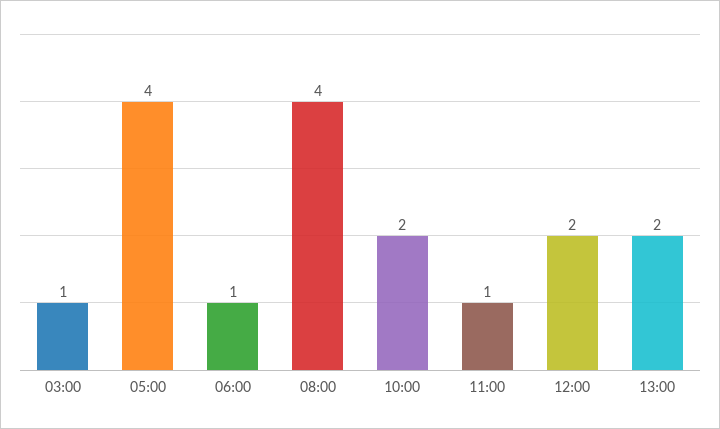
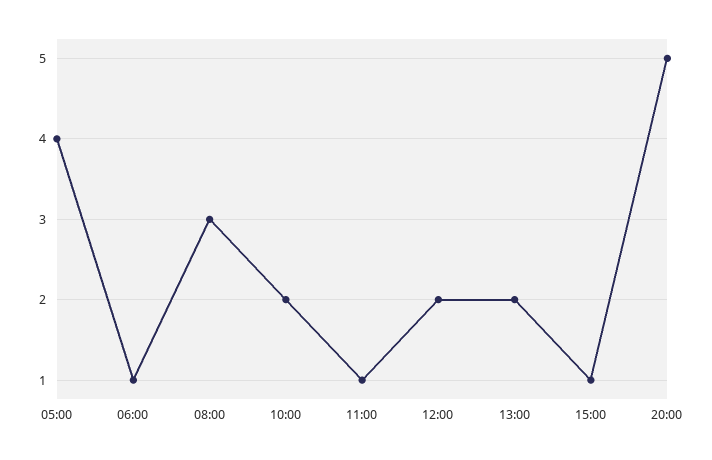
03:00: 1 -> none
08:00: 4 -> 3
15:00: none -> 1
20:00: none -> 5

